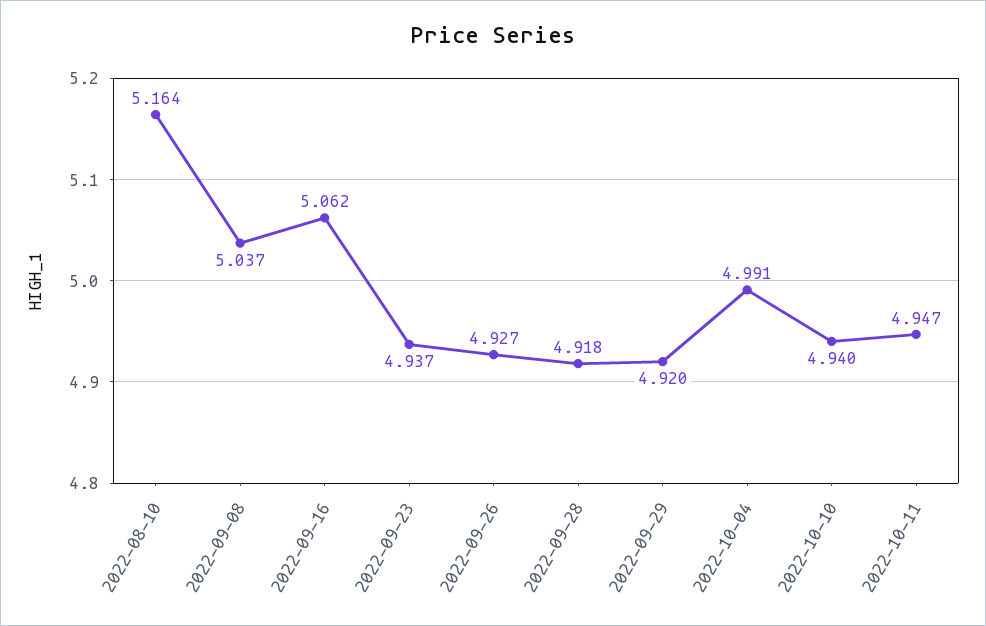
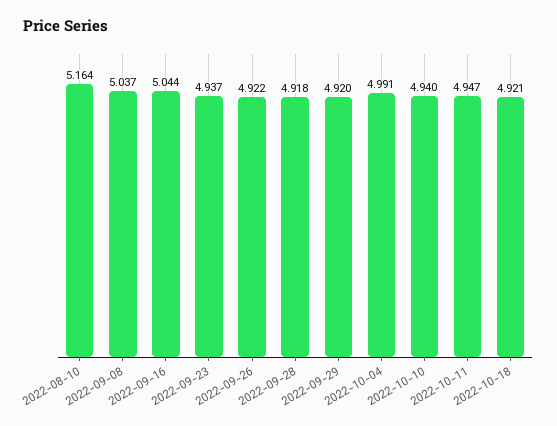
2022-09-16: 5.062 -> 5.044
2022-09-26: 4.927 -> 4.922
2022-10-18: none -> 4.921

